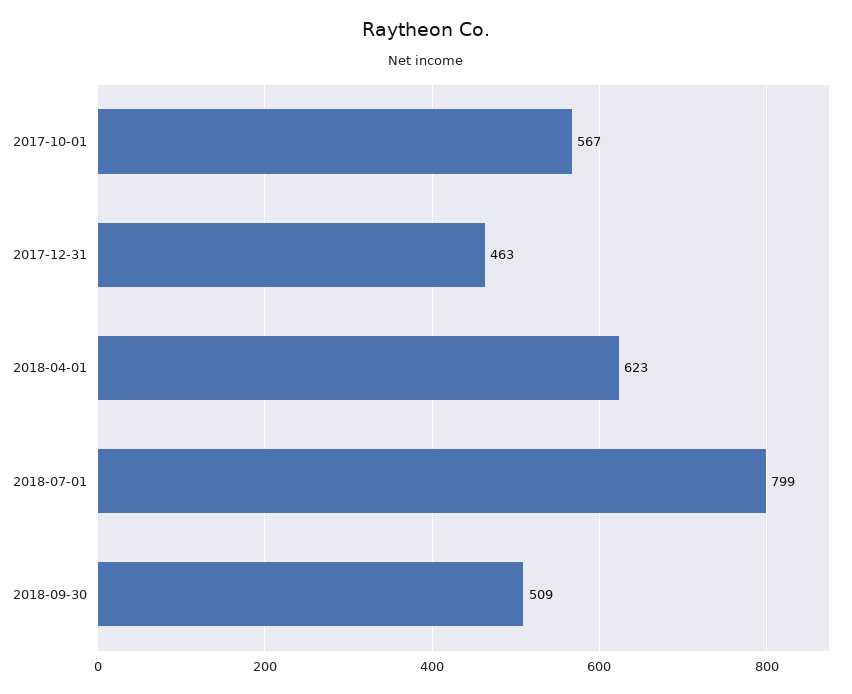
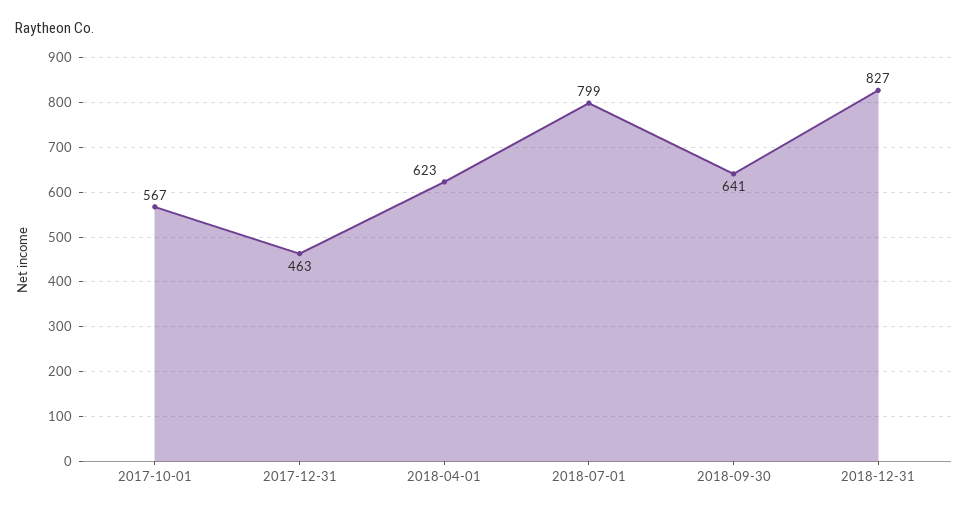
2018-09-30: 509 -> 641
2018-12-31: none -> 827

